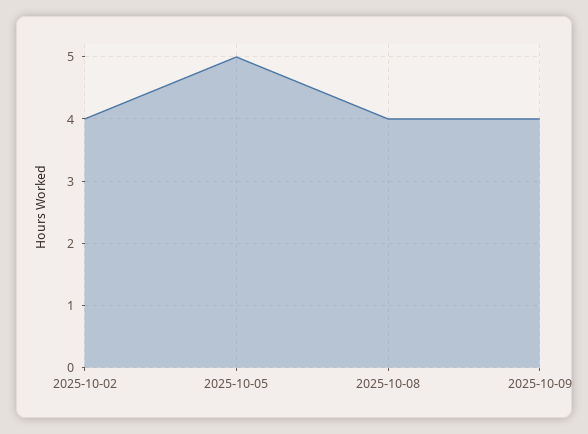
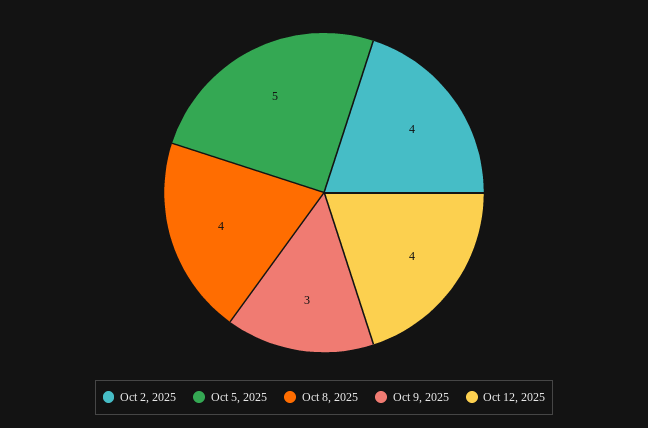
2025-10-09: 4 -> 3
Oct 12, 2025: none -> 4

